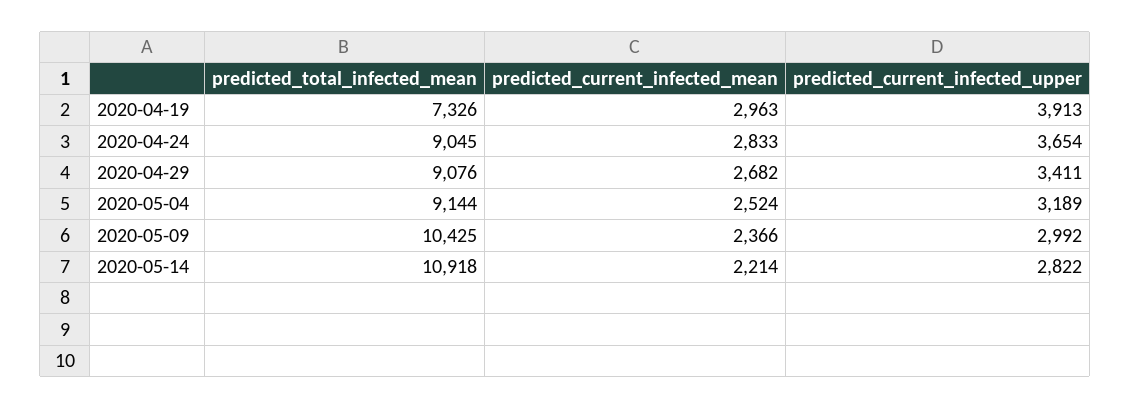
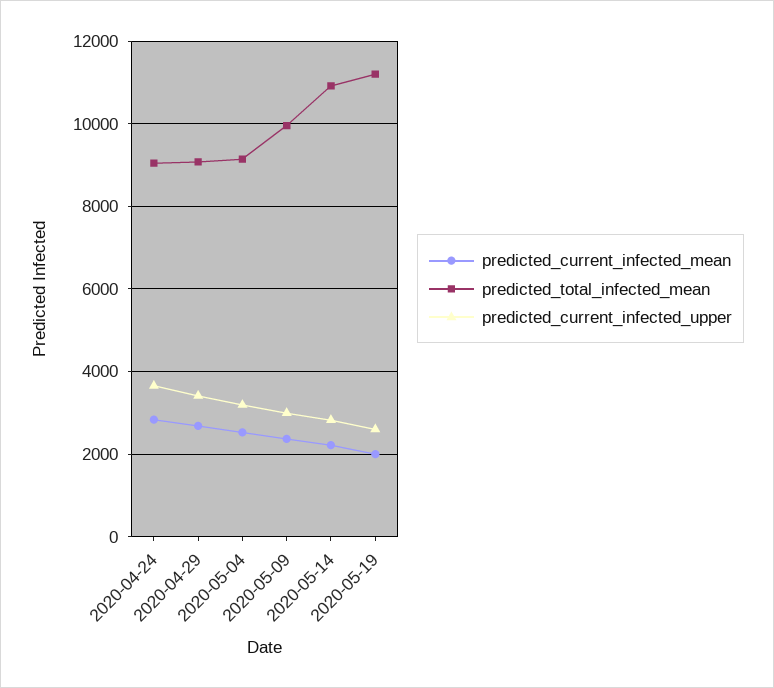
predicted_total_infected_mean, 2020-04-19: 7326 -> none
predicted_current_infected_mean, 2020-04-19: 2963 -> none
predicted_current_infected_upper, 2020-04-19: 3913 -> none
predicted_total_infected_mean, 2020-05-09: 10425 -> 10000
predicted_current_infected_mean, 2020-05-19: none -> 2000
predicted_total_infected_mean, 2020-05-19: none -> 11200
predicted_current_infected_upper, 2020-05-19: none -> 2600

